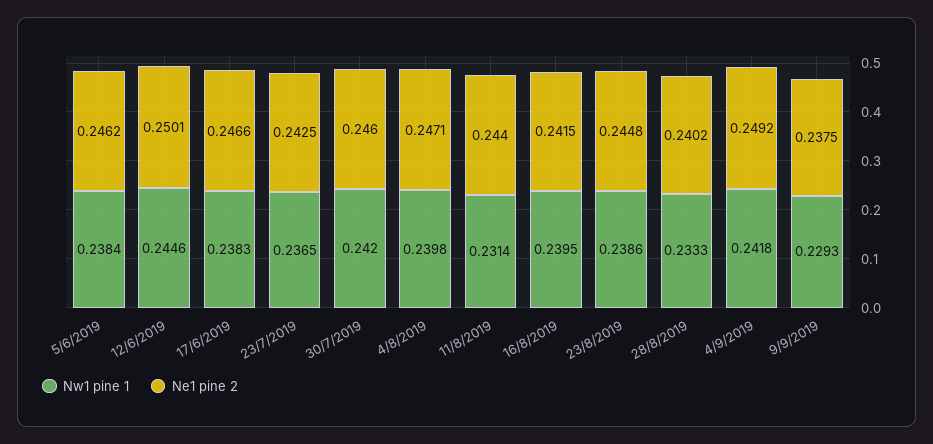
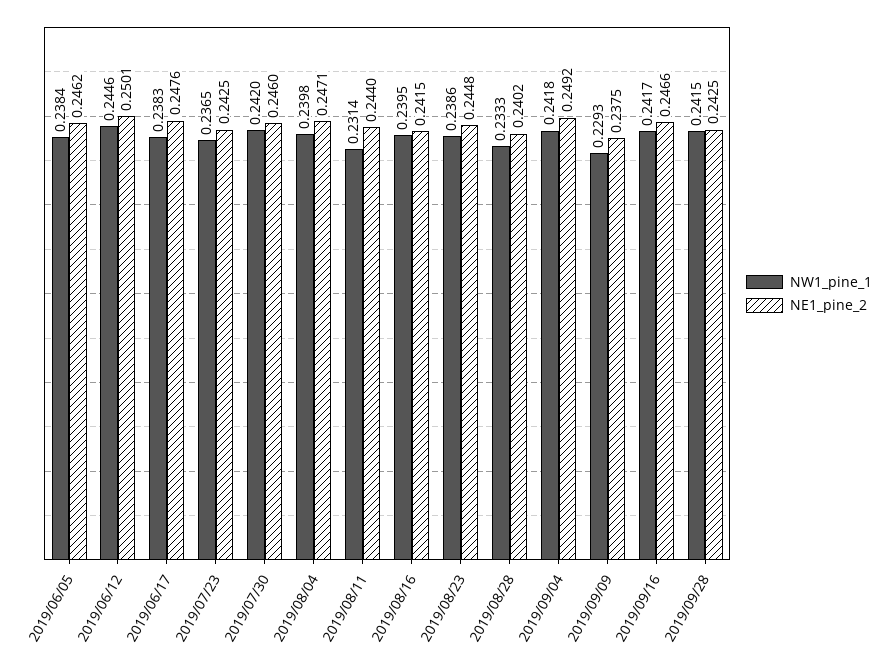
Ne1 pine 2, 17/6/2019: 0.2466 -> 0.2476
Nw1 pine 1, 2019/09/16: none -> 0.2417
Ne1 pine 2, 2019/09/16: none -> 0.2466
Nw1 pine 1, 2019/09/28: none -> 0.2415
Ne1 pine 2, 2019/09/28: none -> 0.2425

